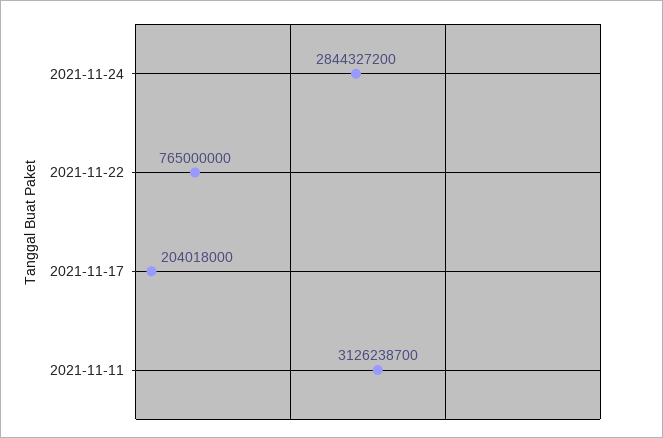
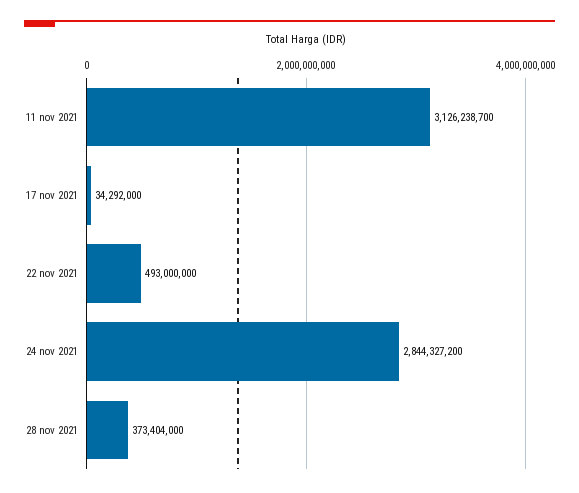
2021-11-22: 765000000 -> 493000000
2021-11-17: 204018000 -> 34292000
28 nov 2021: none -> 373404000

